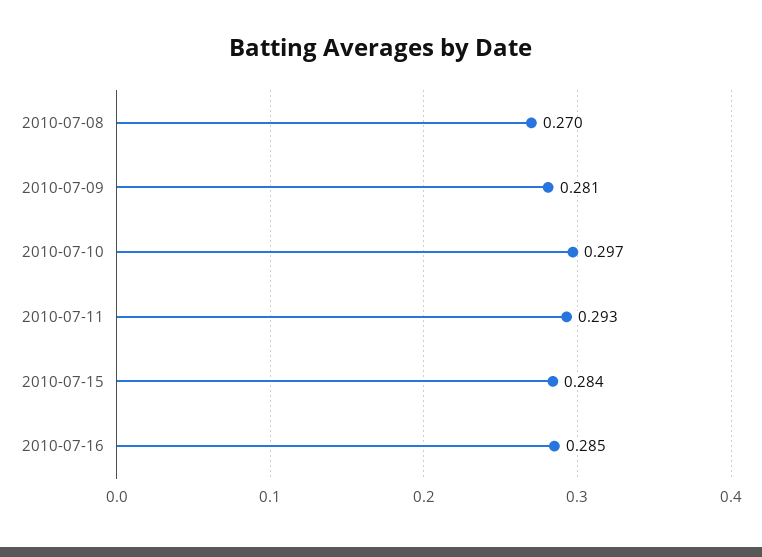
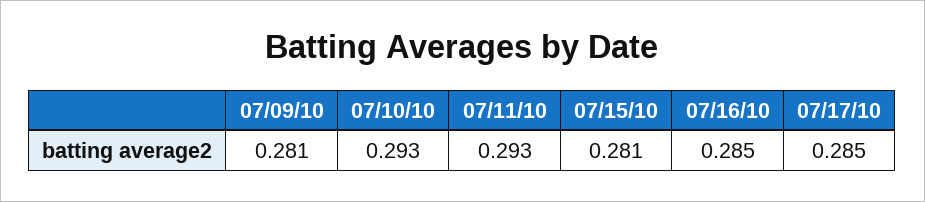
2010-07-08: 0.27 -> none
2010-07-10: 0.297 -> 0.293
2010-07-15: 0.284 -> 0.281
07/17/10: none -> 0.285

